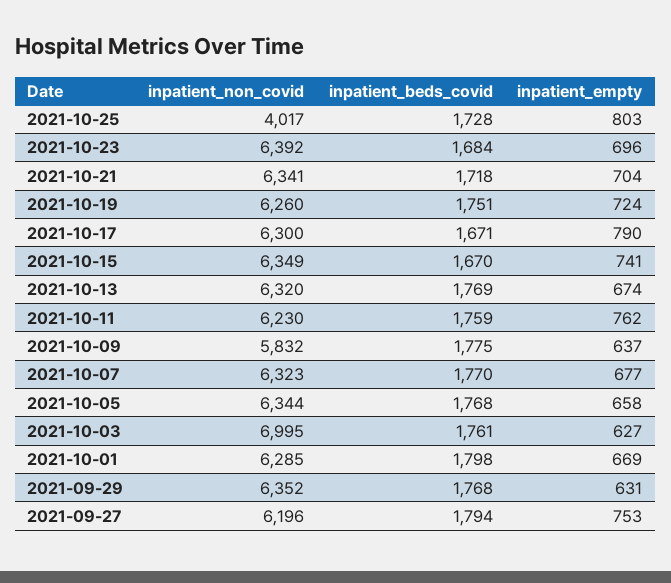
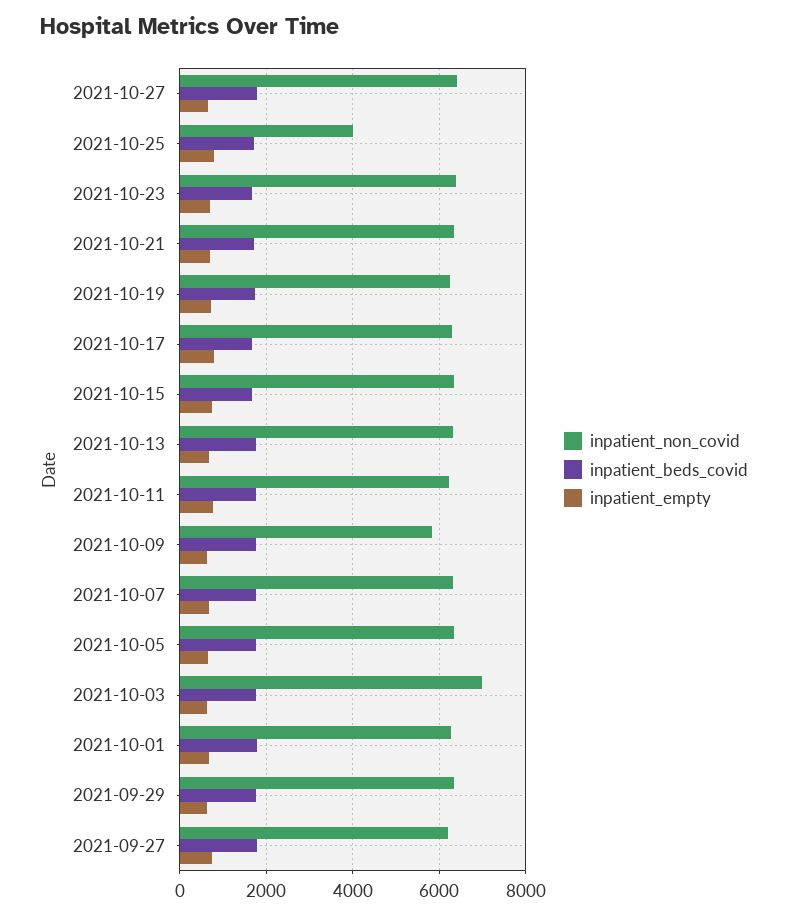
inpatient_non_covid, 2021-10-27: none -> 6400
inpatient_beds_covid, 2021-10-27: none -> 1800
inpatient_empty, 2021-10-27: none -> 600

